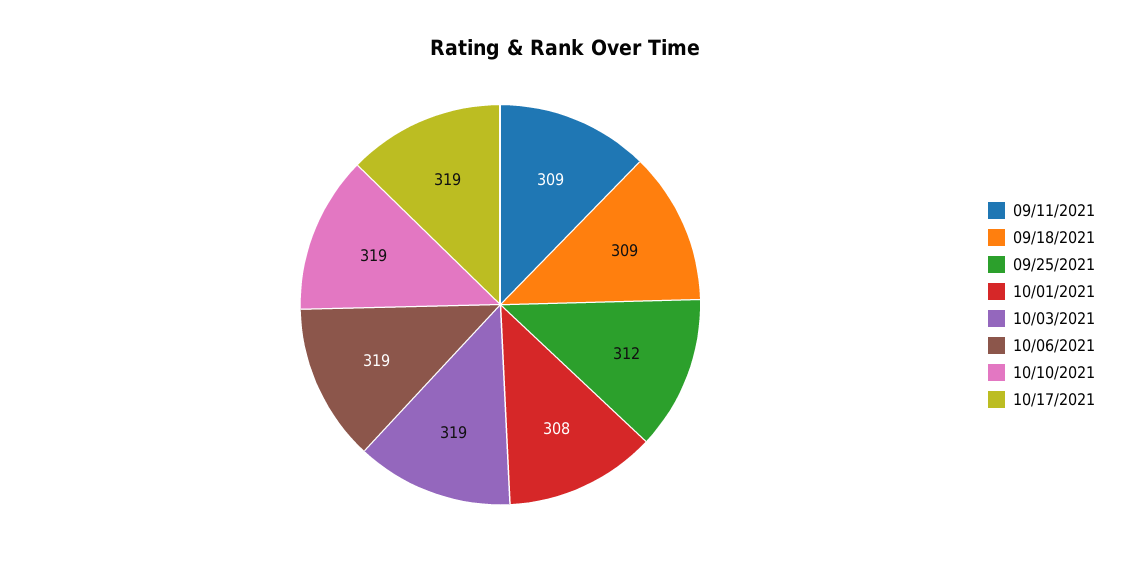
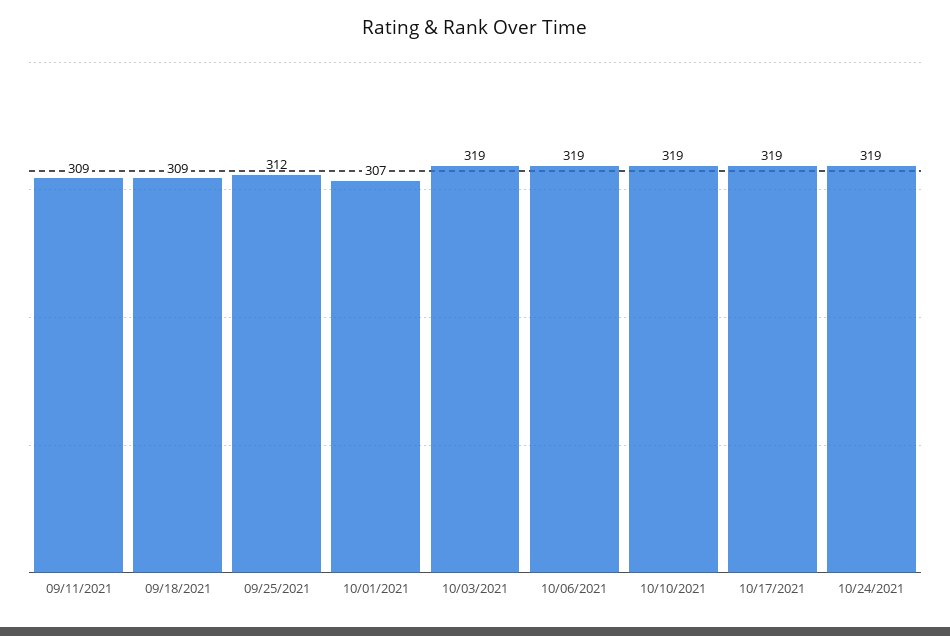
10/01/2021: 308 -> 307
10/24/2021: none -> 319

